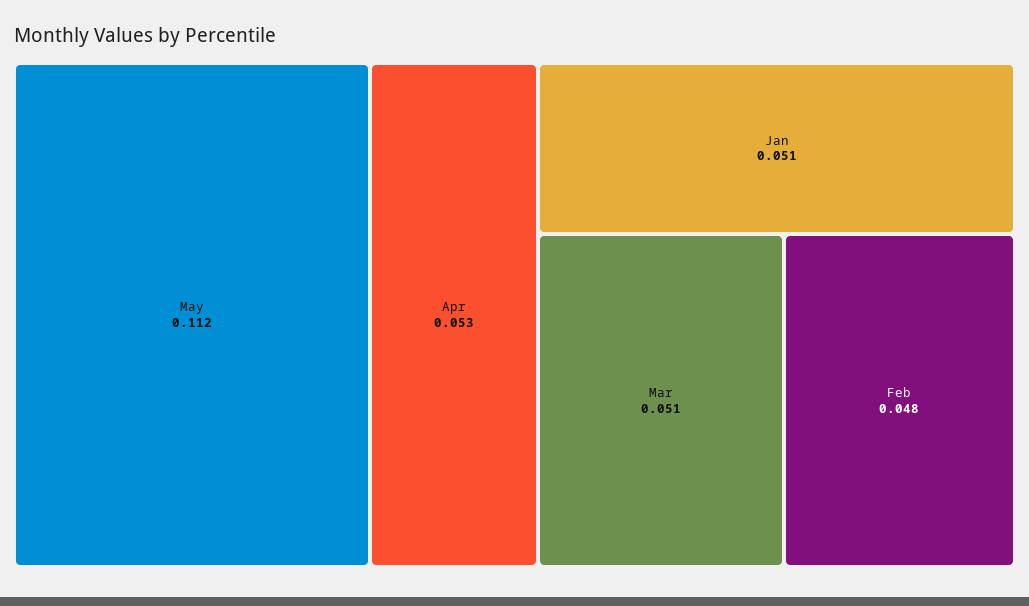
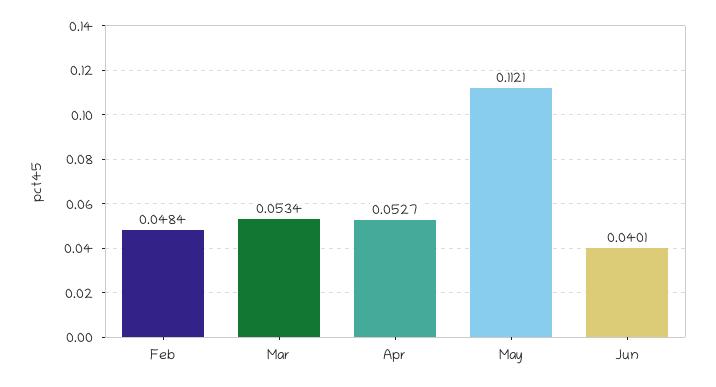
Jan: 0.051 -> none
Mar: 0.051 -> 0.0534
Jun: none -> 0.0401

